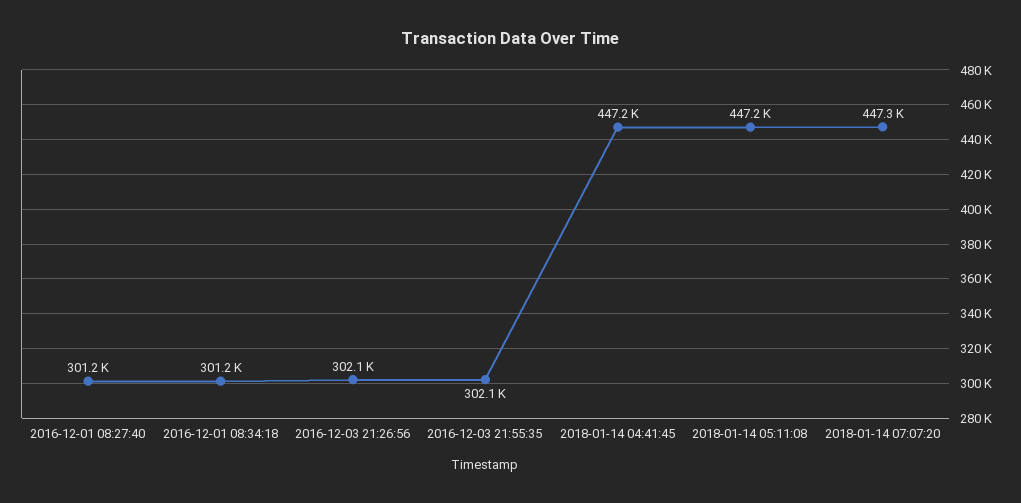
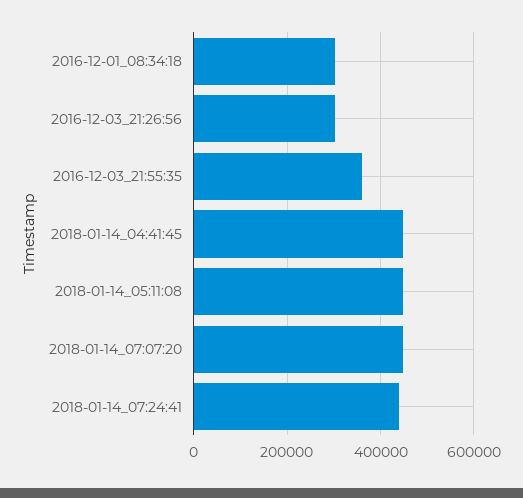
2016-12-01 08:27:40: 301200 -> none
2016-12-03 21:55:35: 302100 -> 360000
2018-01-14_07:24:41: none -> 440000

